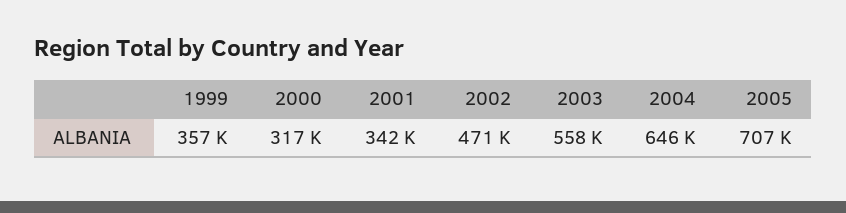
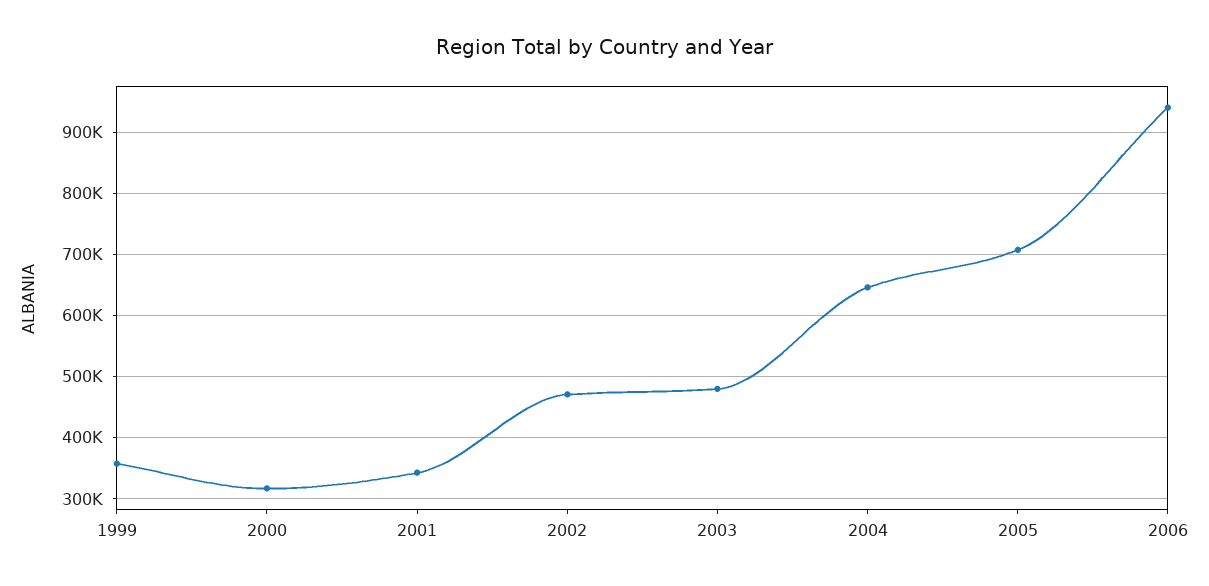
2003: 558000 -> 480000
2006: none -> 940000

